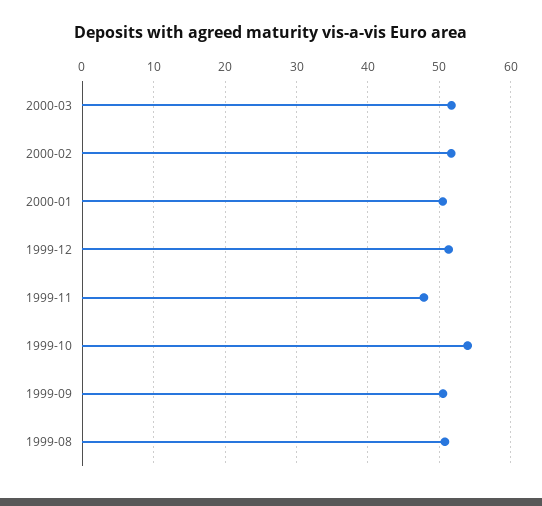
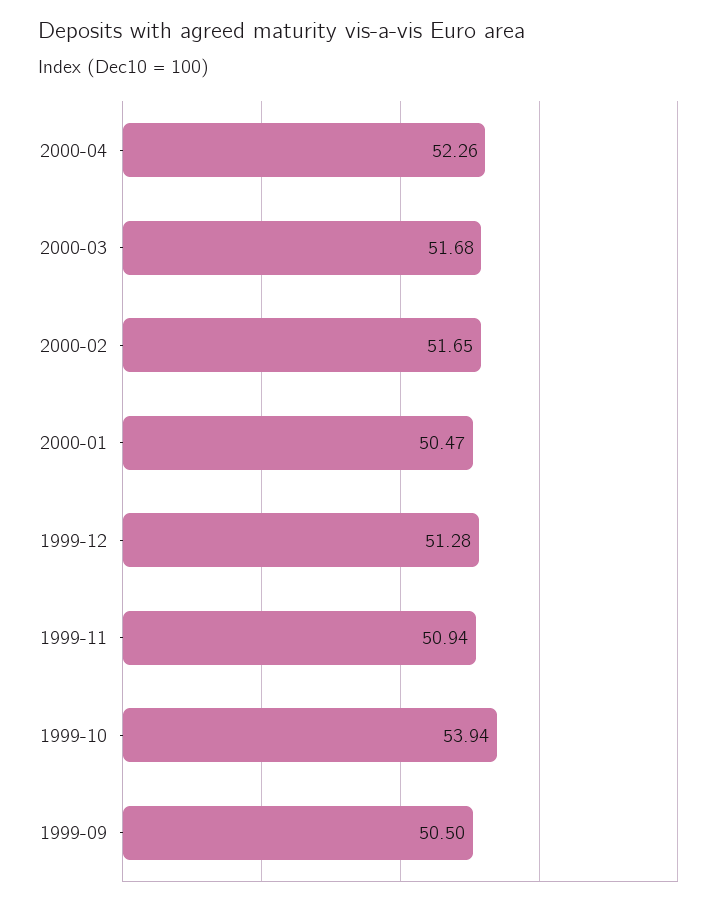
1999-11: 48 -> 50.94
1999-08: 51 -> none
2000-04: none -> 52.26

